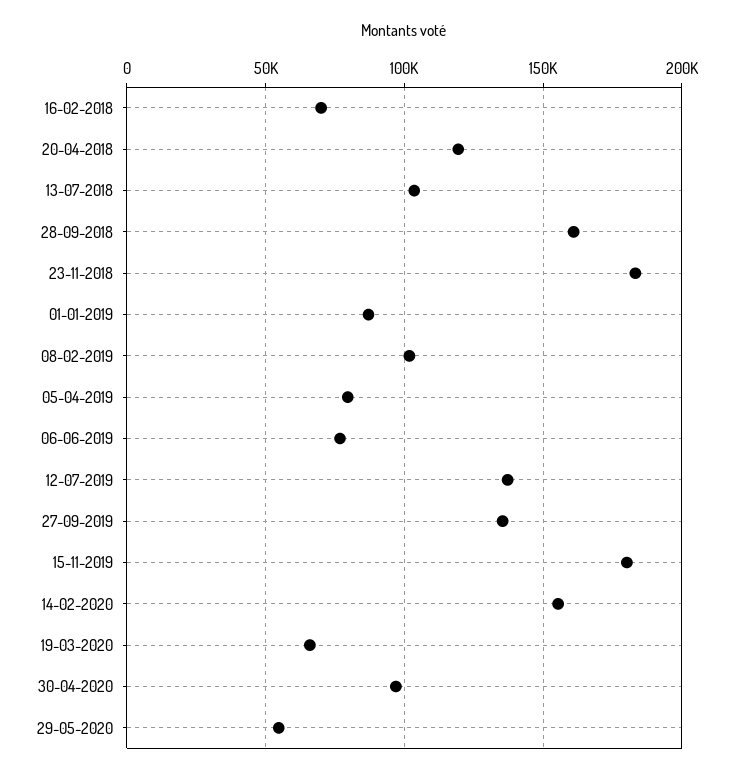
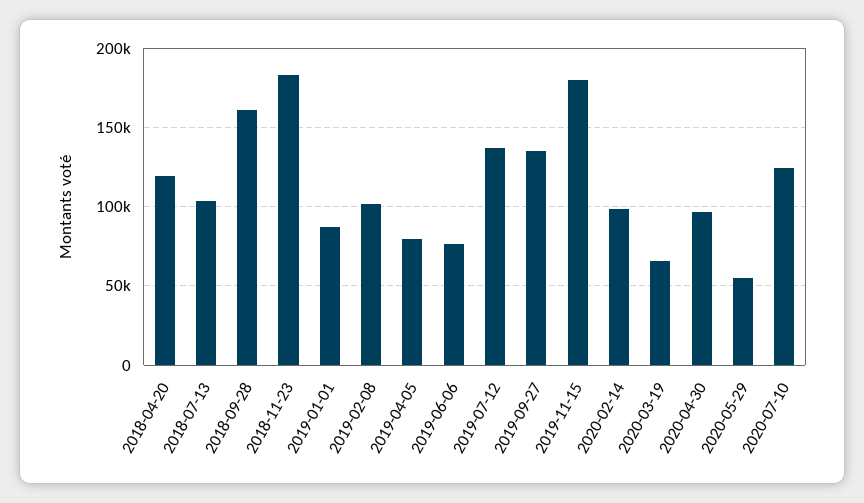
16-02-2018: 70000 -> none
14-02-2020: 155000 -> 100000
2020-07-10: none -> 125000

